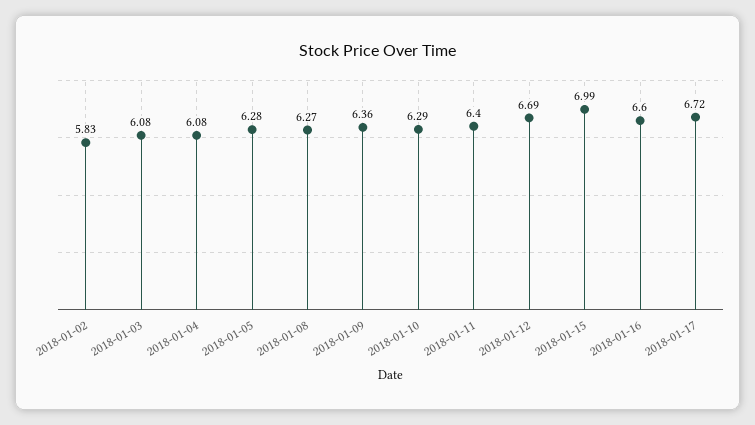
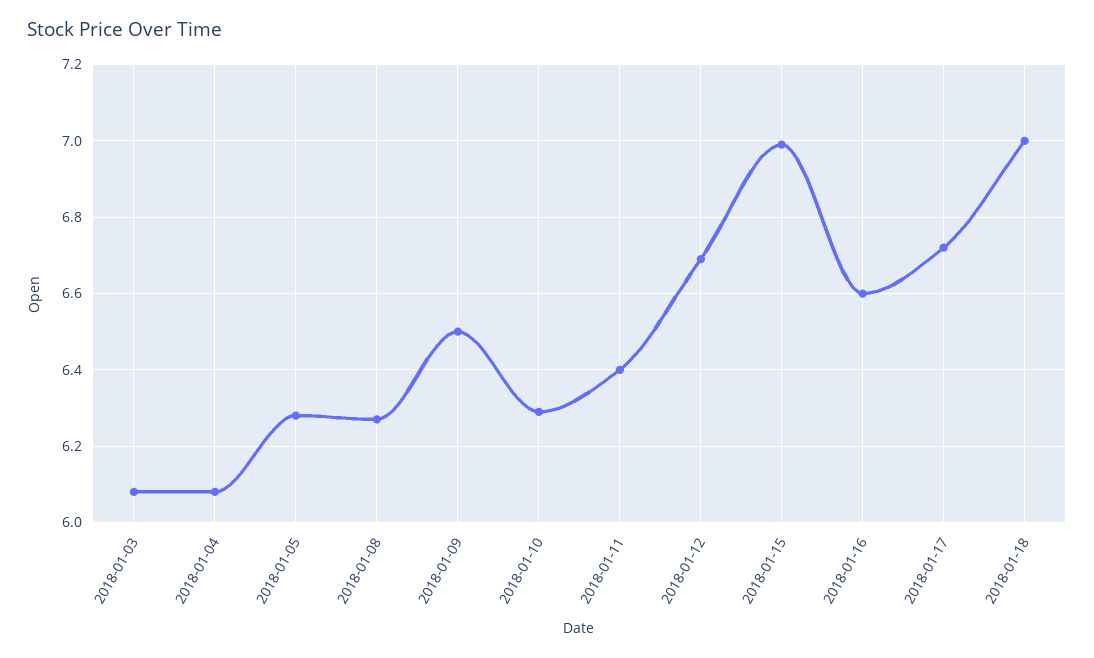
2018-01-02: 5.83 -> none
2018-01-09: 6.36 -> 6.5
2018-01-18: none -> 7

